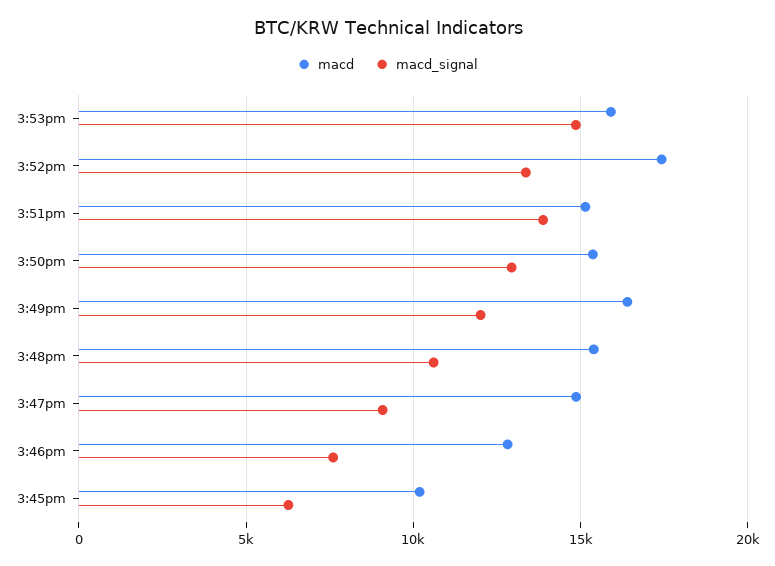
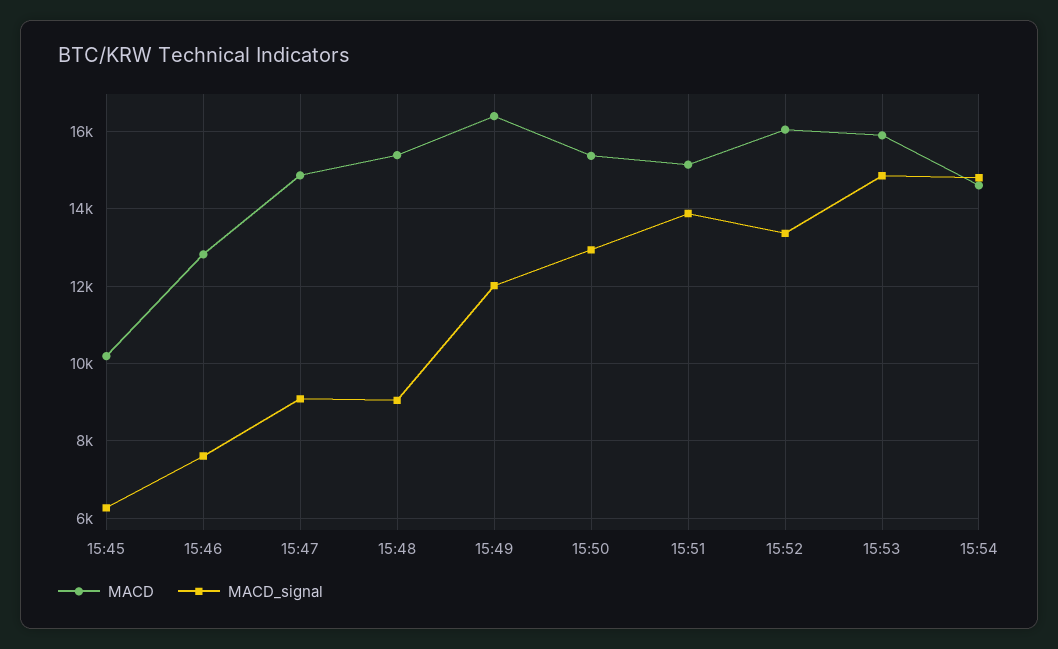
macd, 3:52pm: 17500 -> 16000
macd_signal, 3:48pm: 10500 -> 9000
macd, 15:54: none -> 14600
macd_signal, 15:54: none -> 14800

